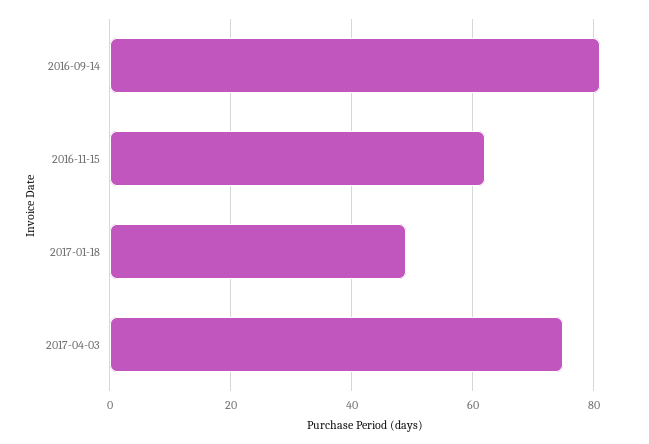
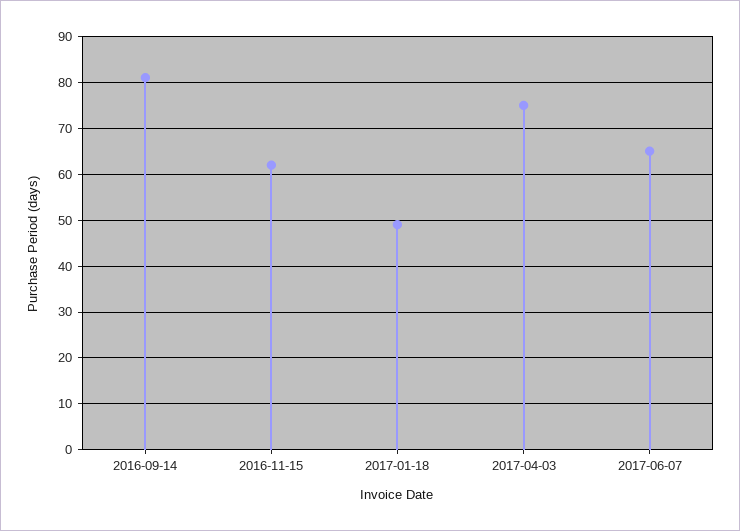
2017-06-07: none -> 65

